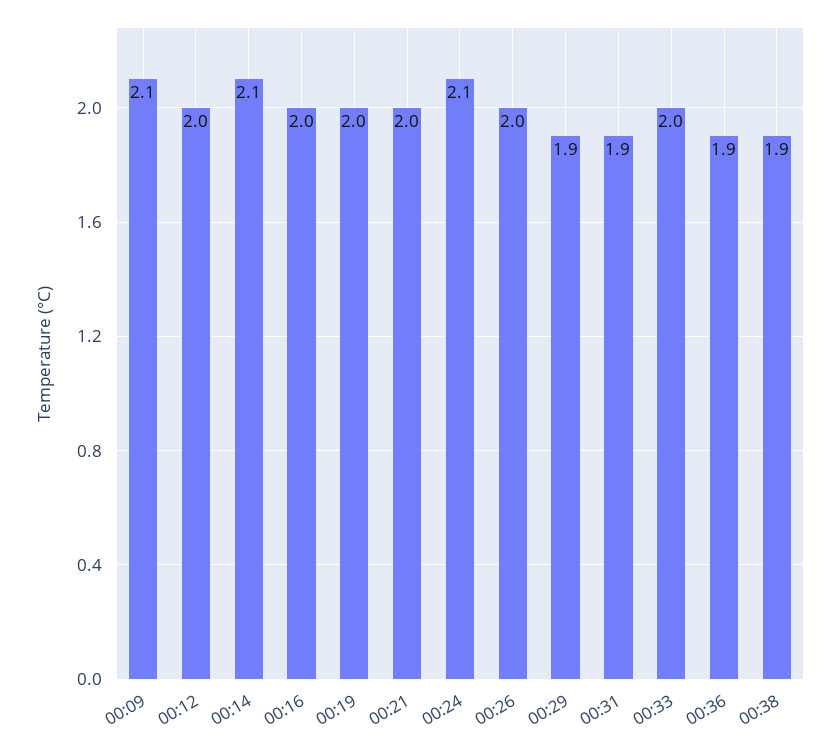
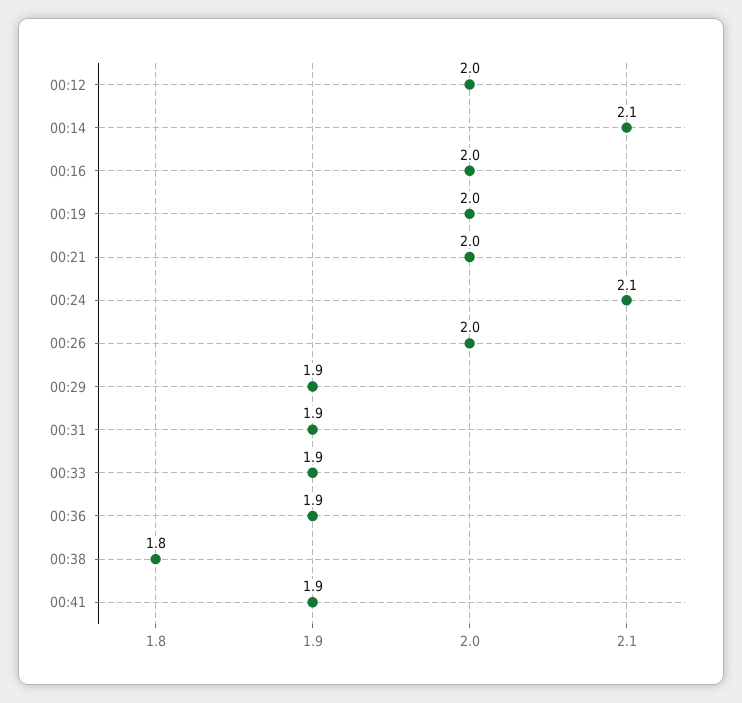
00:09: 2.1 -> none
00:33: 2 -> 1.9
00:38: 1.9 -> 1.8
00:41: none -> 1.9

